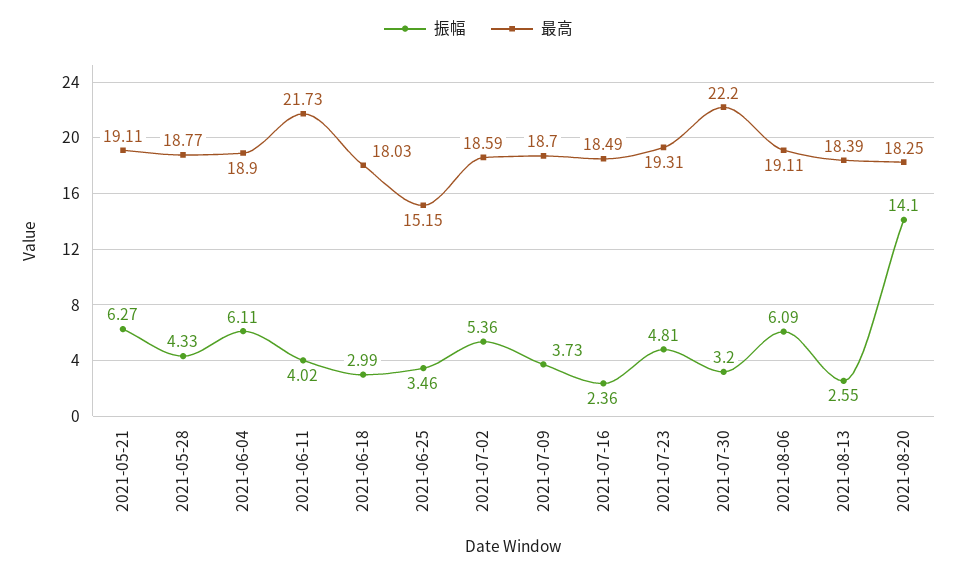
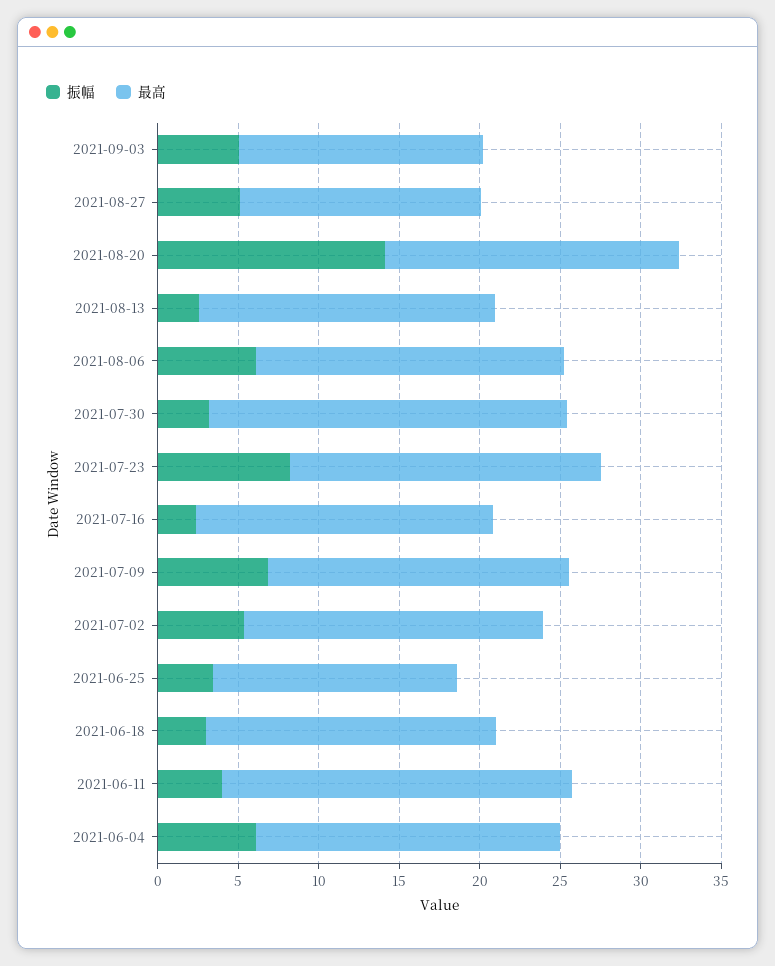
振幅, 2021-05-21: 6.27 -> none
最高, 2021-05-21: 19.11 -> none
振幅, 2021-05-28: 4.33 -> none
最高, 2021-05-28: 18.77 -> none
振幅, 2021-07-09: 3.73 -> 7
振幅, 2021-07-23: 4.81 -> 8
振幅, 2021-09-03: none -> 5
最高, 2021-09-03: none -> 15
振幅, 2021-08-27: none -> 5
最高, 2021-08-27: none -> 15

